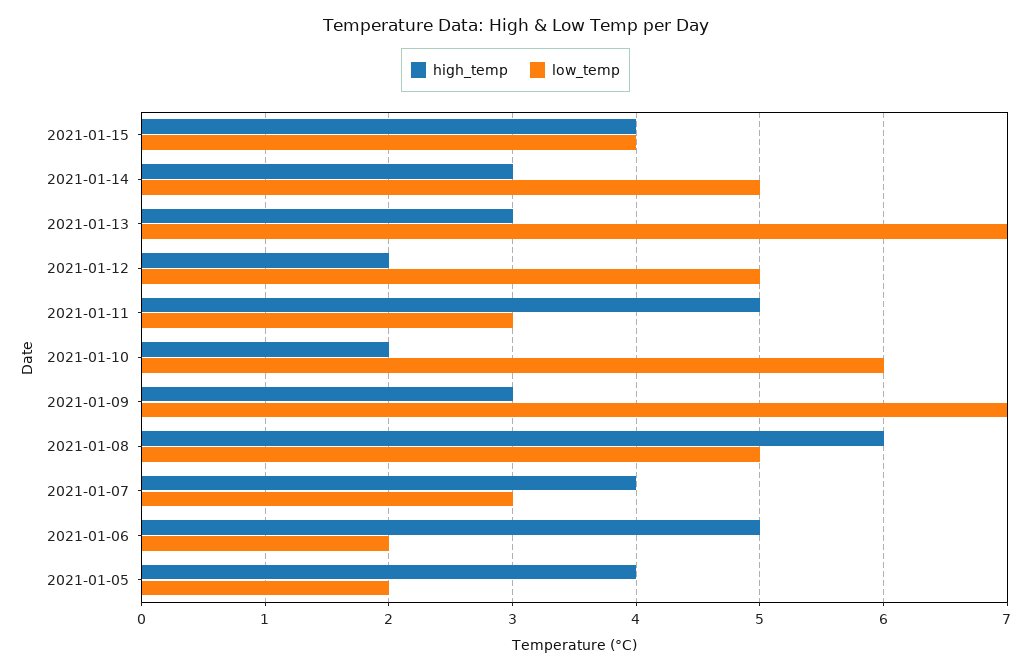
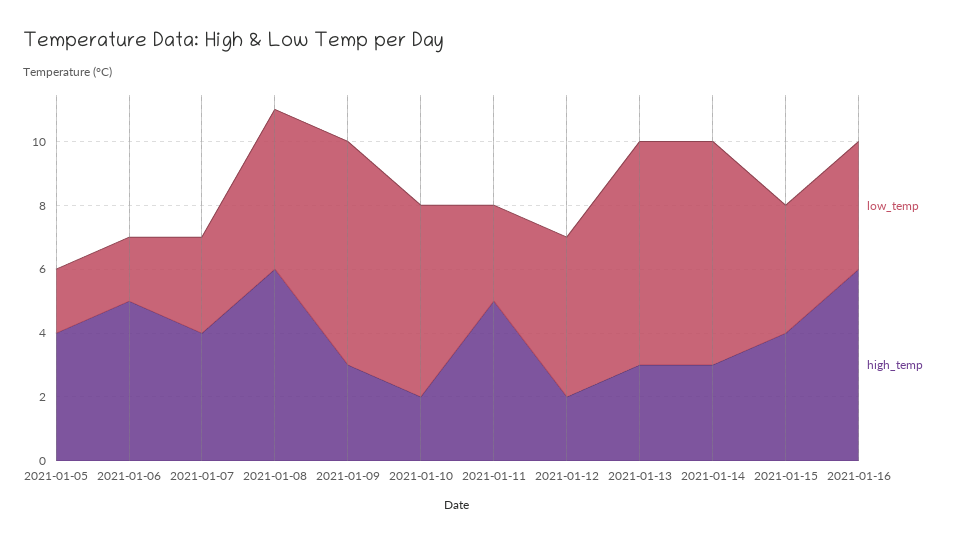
low_temp, 2021-01-14: 5 -> 7
low_temp, 2021-01-16: none -> 4
high_temp, 2021-01-16: none -> 6

